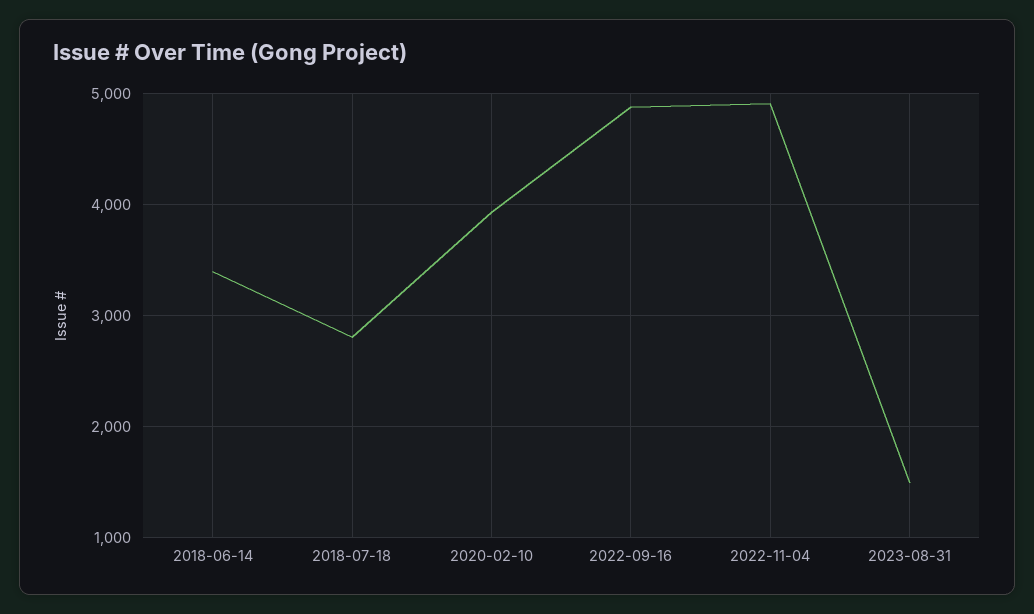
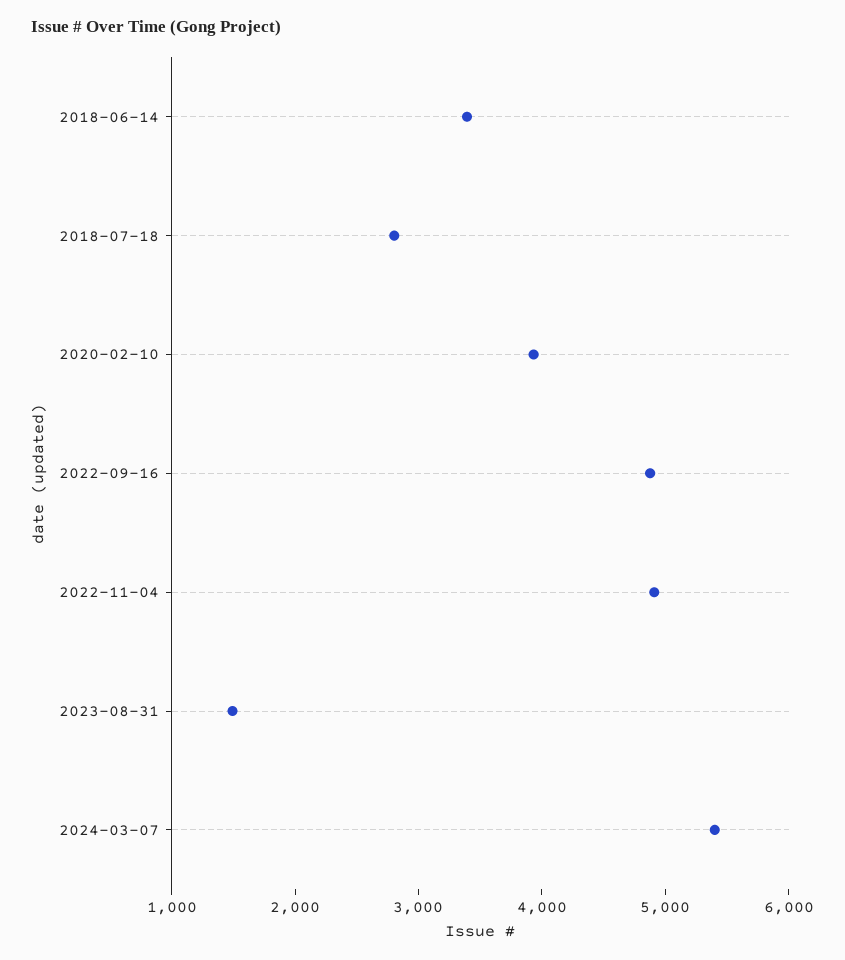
2024-03-07: none -> 5400

